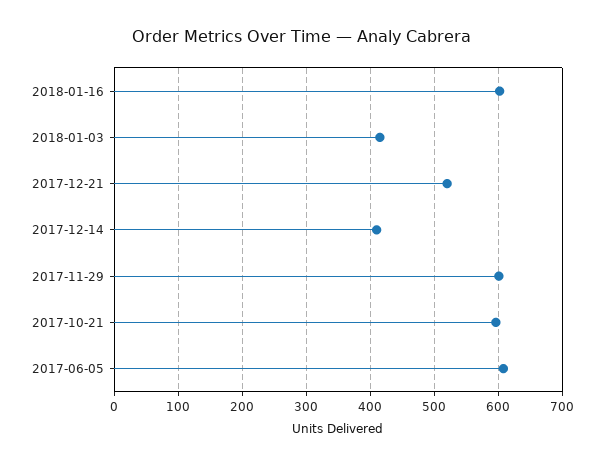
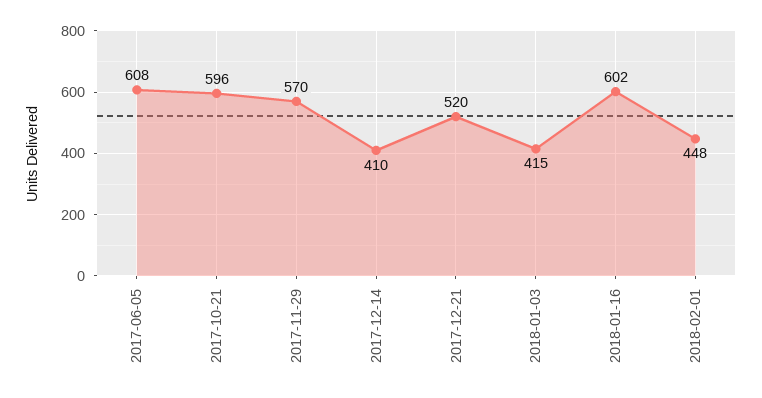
2017-11-29: 600 -> 570
2018-02-01: none -> 448

